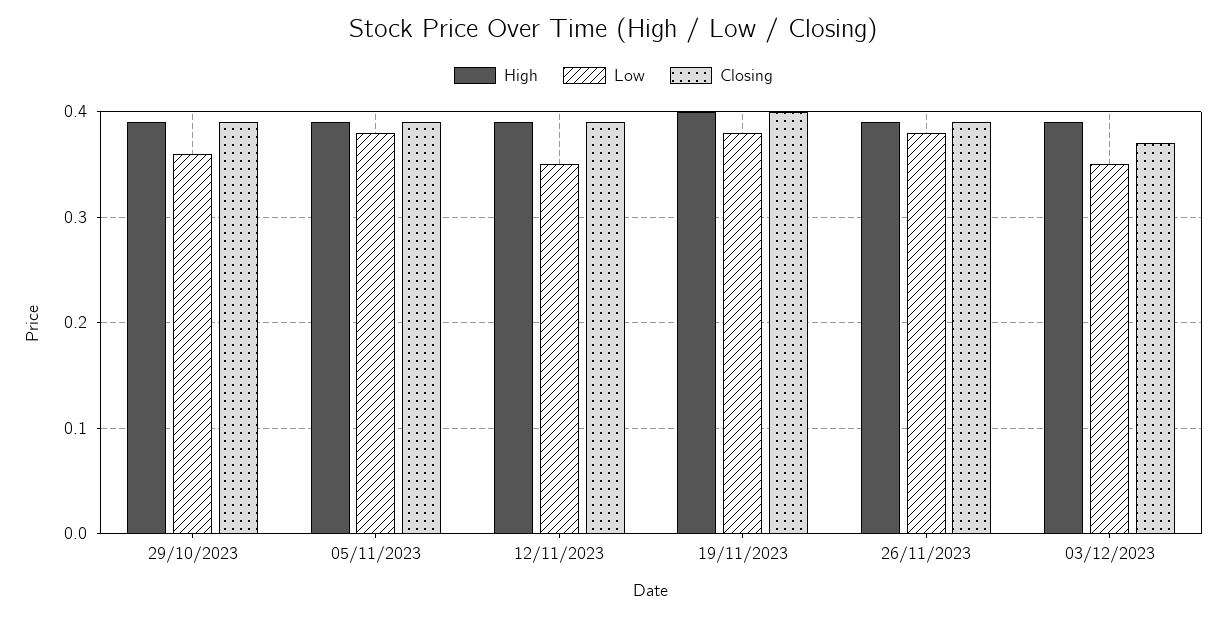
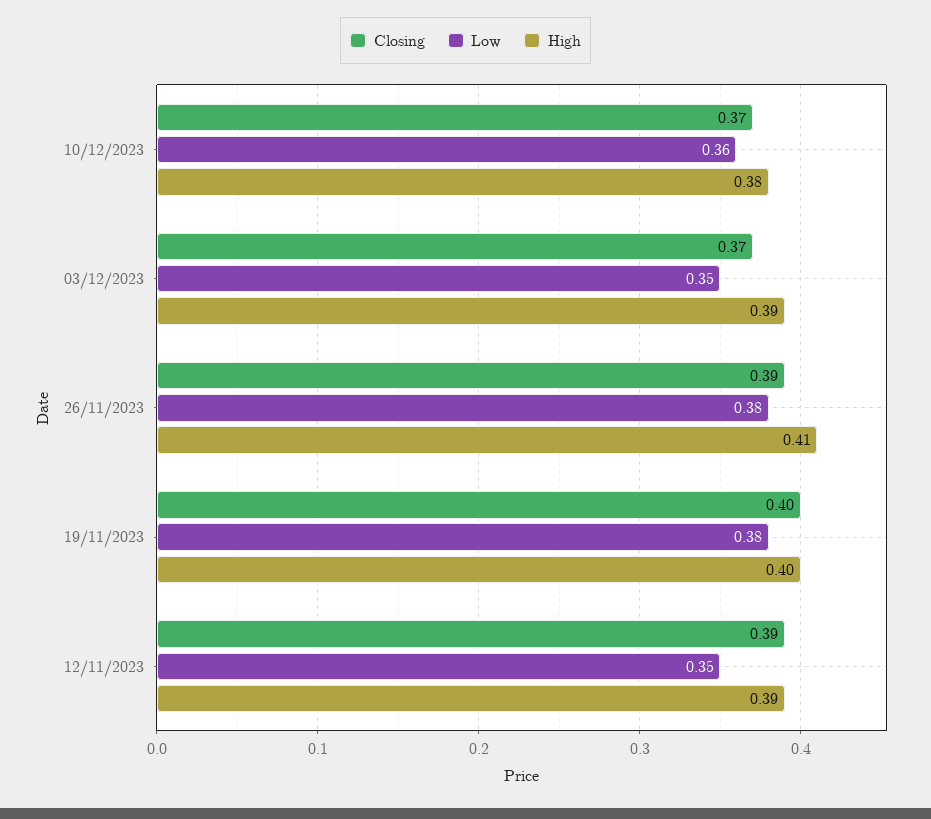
High, 29/10/2023: 0.39 -> none
Low, 29/10/2023: 0.36 -> none
Closing, 29/10/2023: 0.39 -> none
High, 05/11/2023: 0.39 -> none
Low, 05/11/2023: 0.38 -> none
Closing, 05/11/2023: 0.39 -> none
High, 26/11/2023: 0.39 -> 0.41
Closing, 10/12/2023: none -> 0.37
Low, 10/12/2023: none -> 0.36
High, 10/12/2023: none -> 0.38

